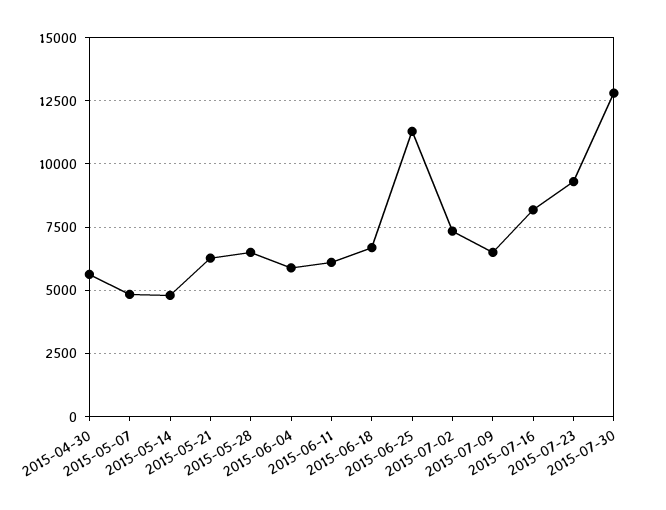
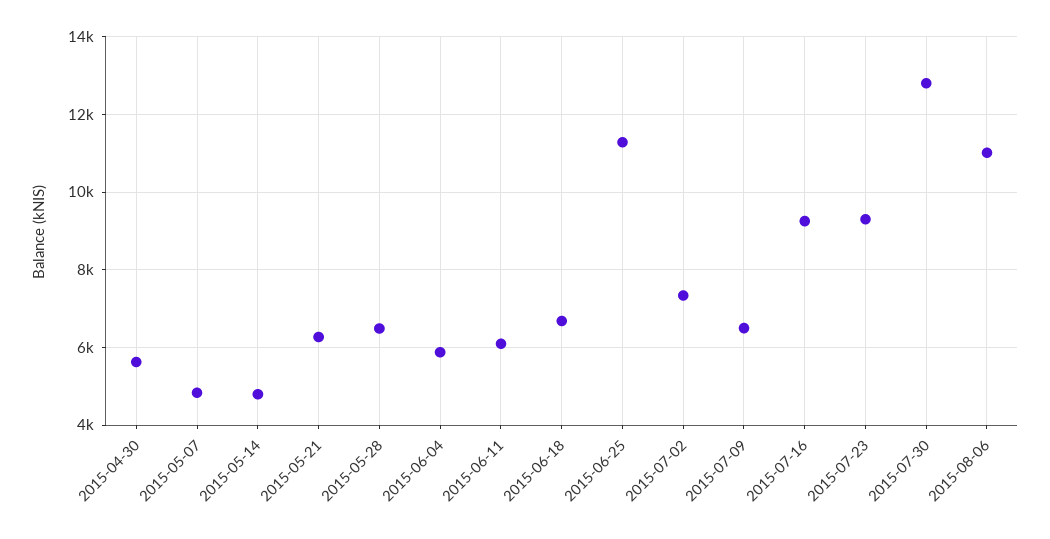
2015-07-16: 8250 -> 9200
2015-08-06: none -> 11000

